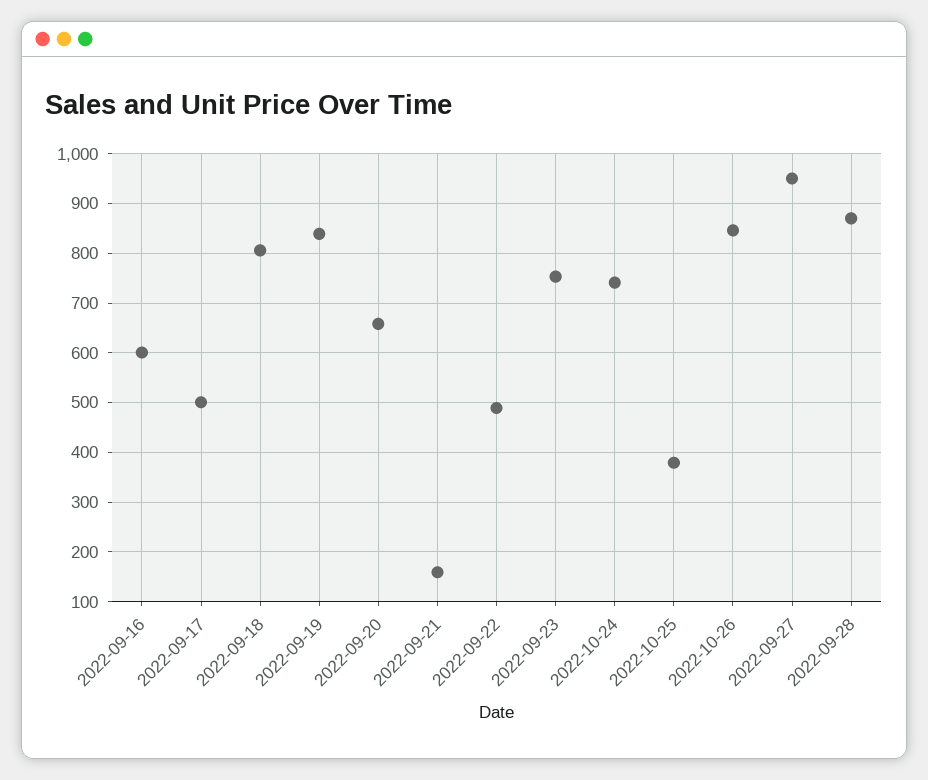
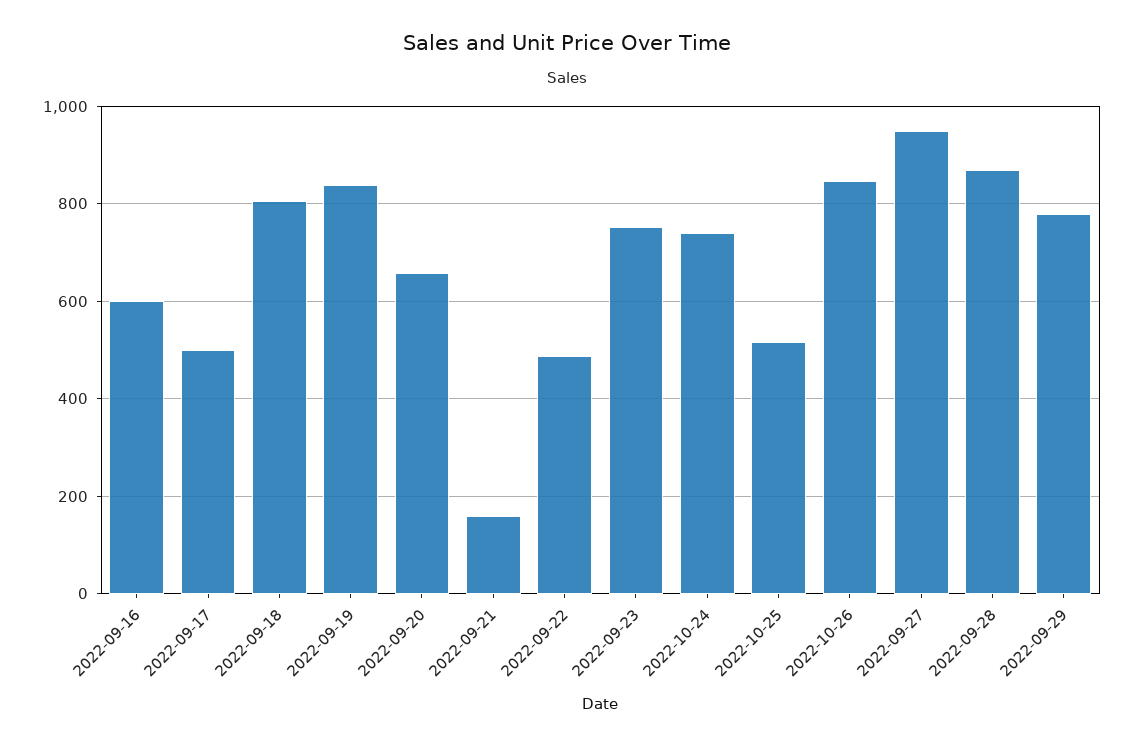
2022-10-25: 380 -> 520
2022-09-29: none -> 780

